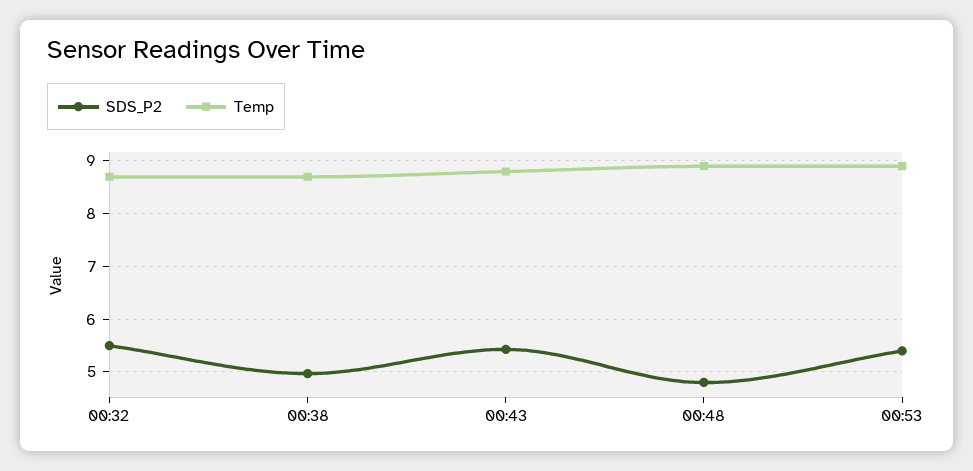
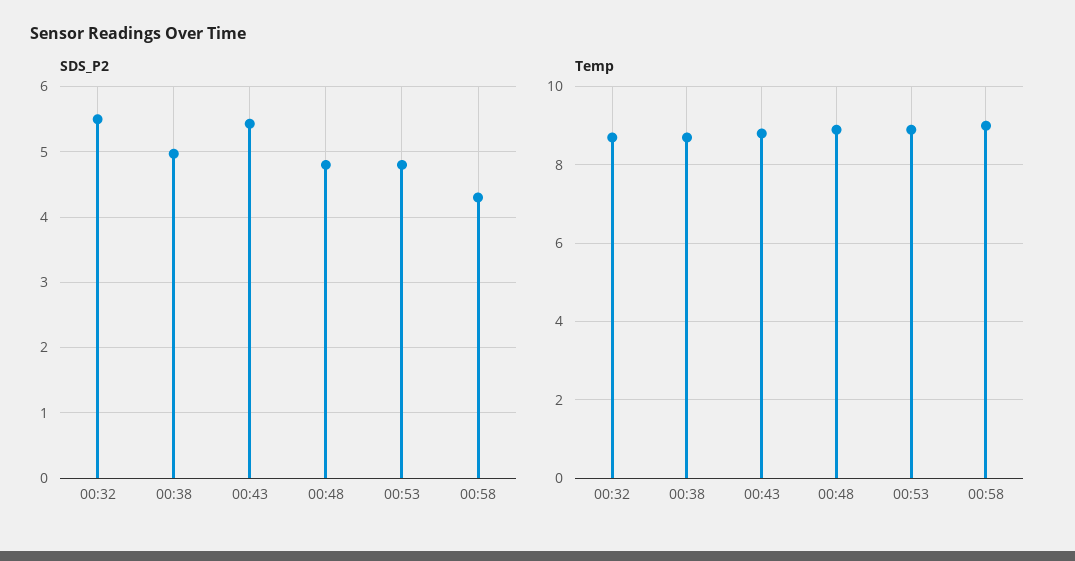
SDS_P2, 00:53: 5.4 -> 4.8
SDS_P2, 00:58: none -> 4.3
Temp, 00:58: none -> 9

